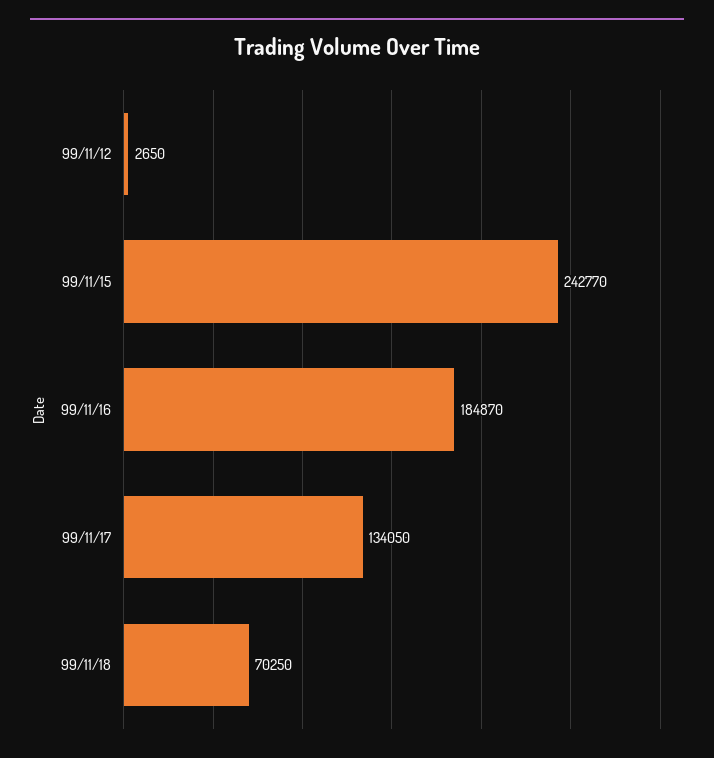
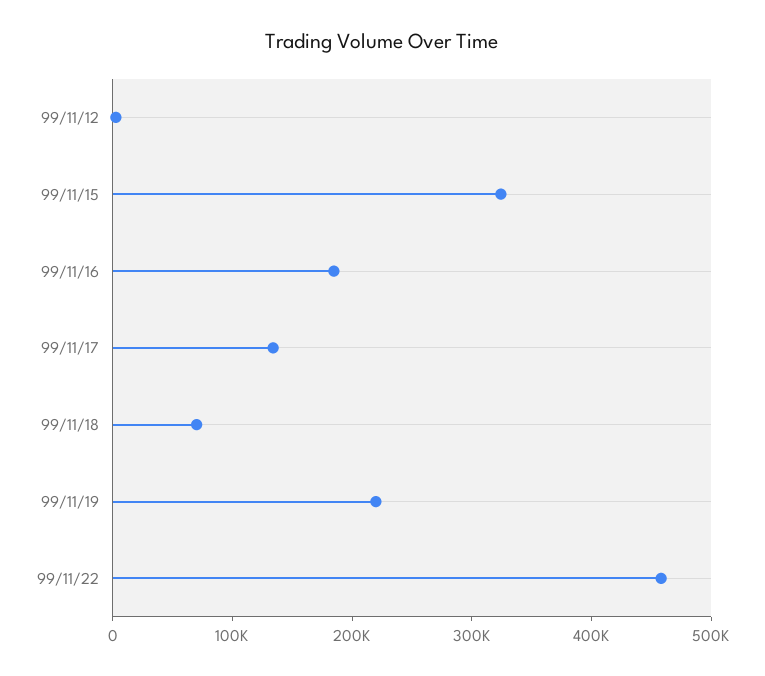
99/11/15: 242770 -> 320000
99/11/19: none -> 220000
99/11/22: none -> 460000

